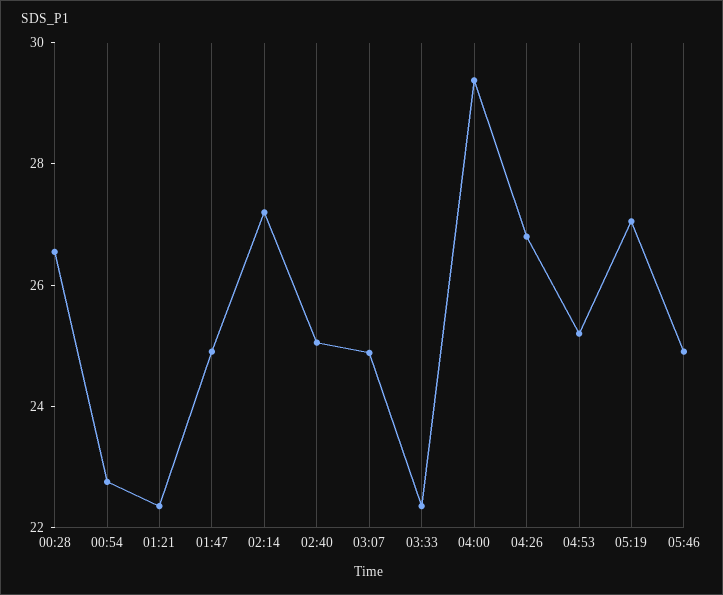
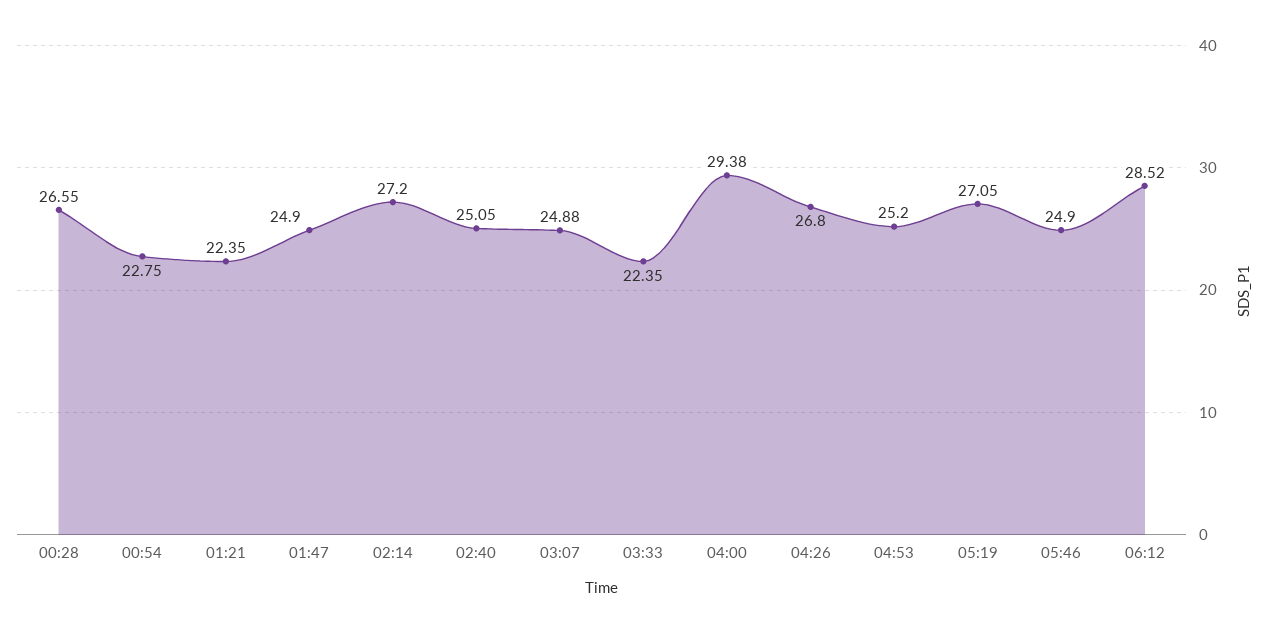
06:12: none -> 28.52

